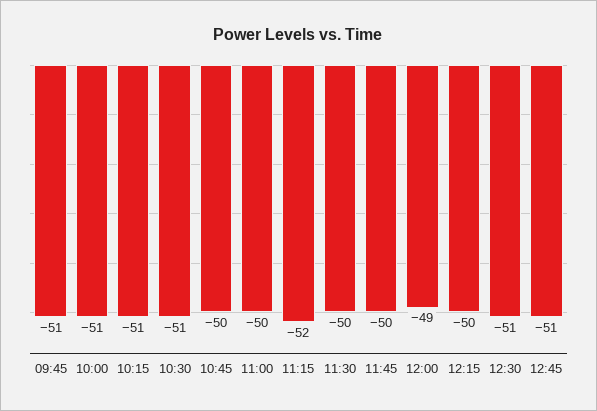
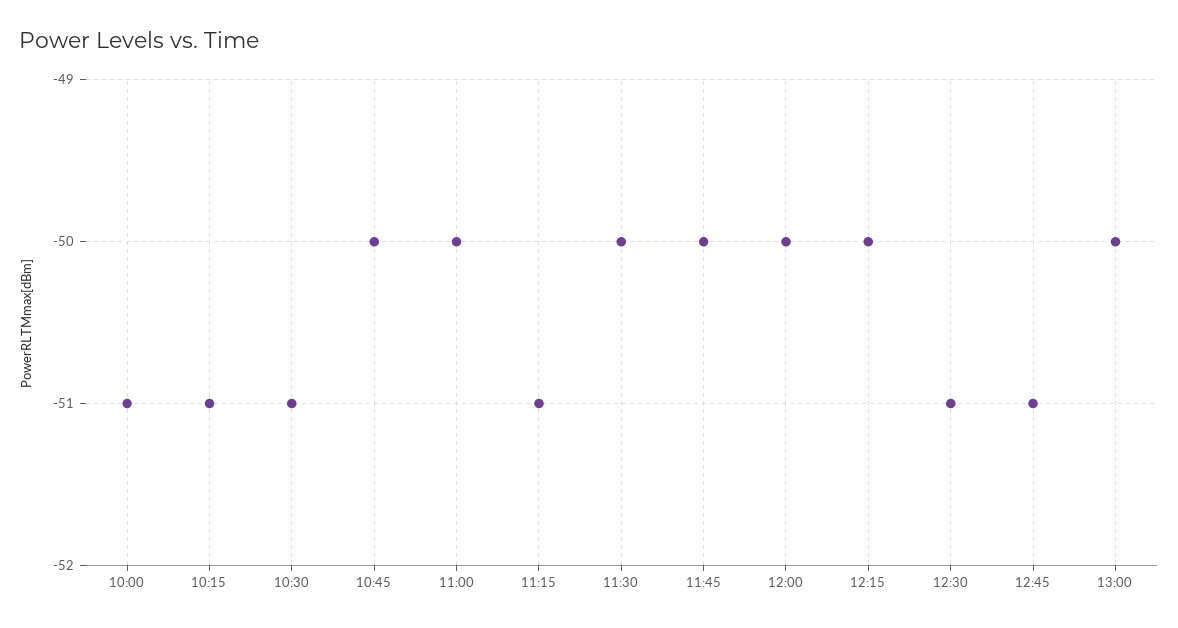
09:45: -51 -> none
11:15: -52 -> -51
12:00: -49 -> -50
13:00: none -> -50

